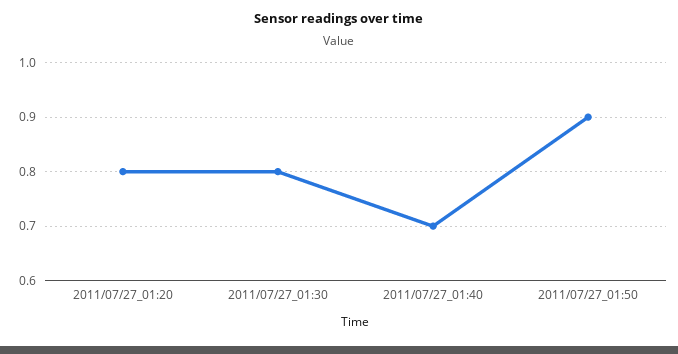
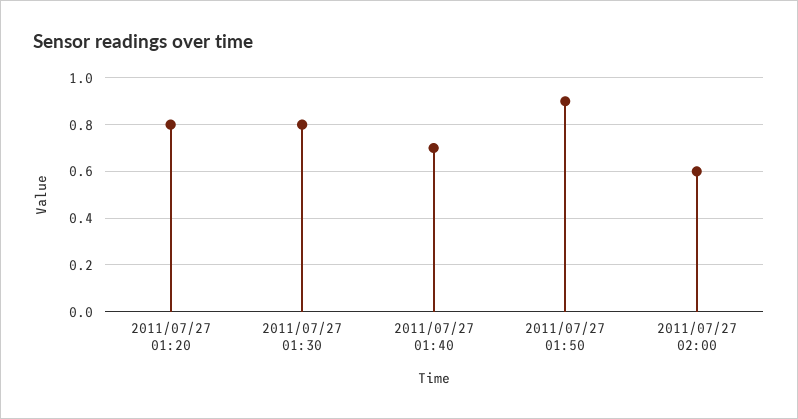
2011/07/27 02:00: none -> 0.6

